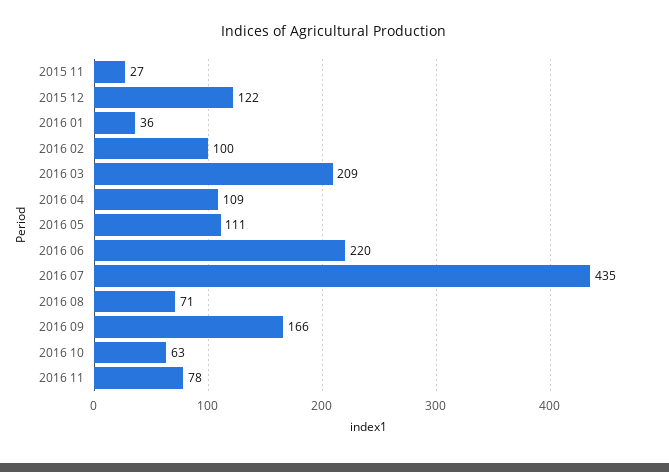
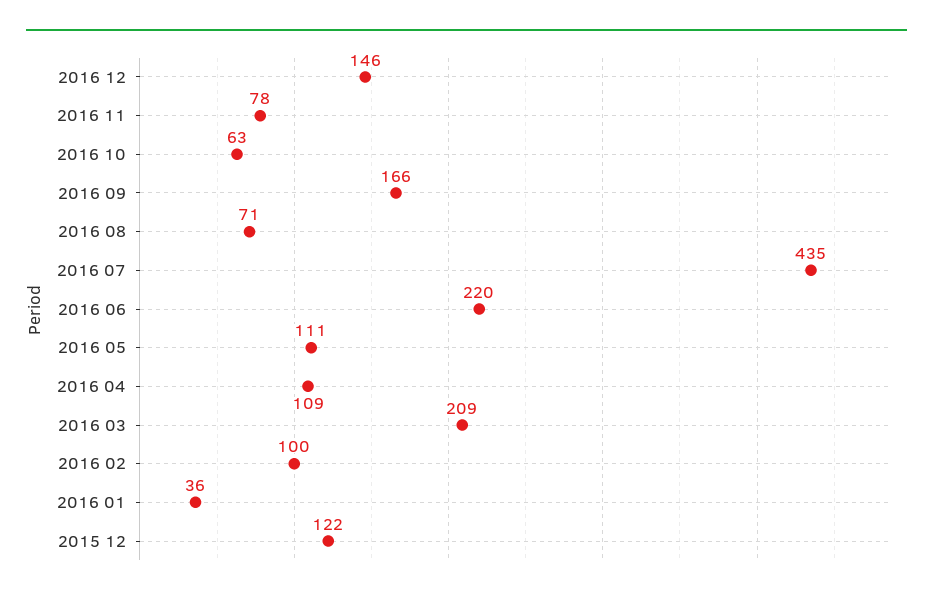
2015 11: 27 -> none
2016 12: none -> 146

